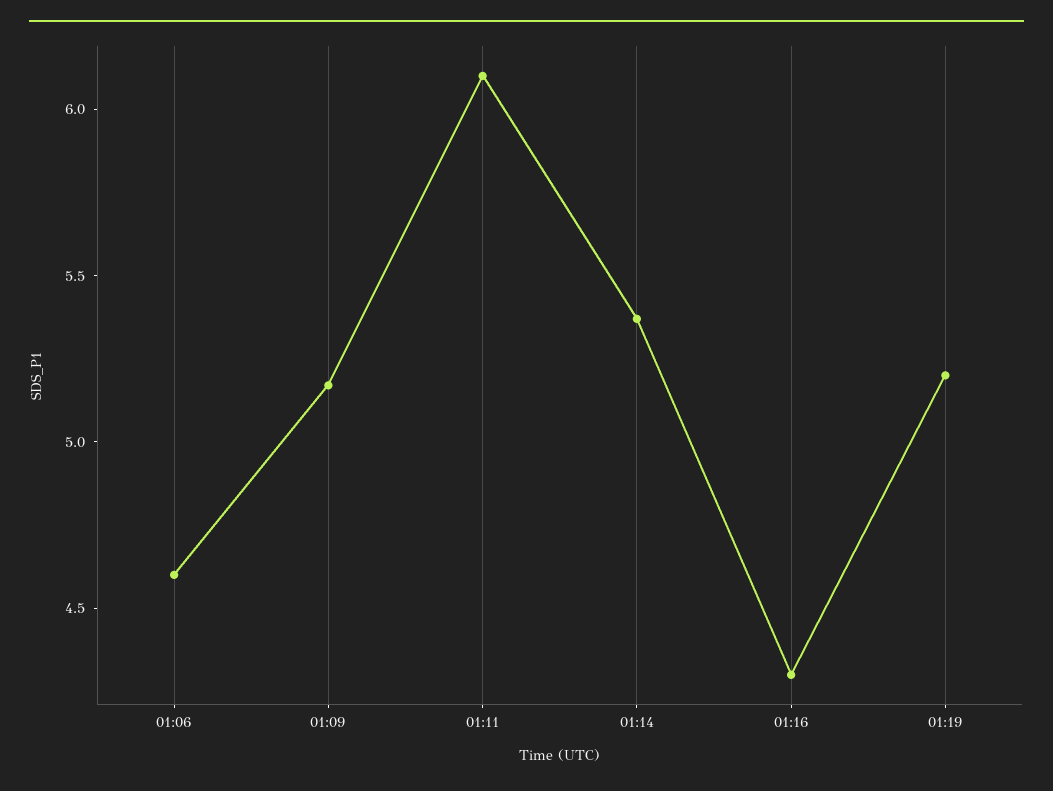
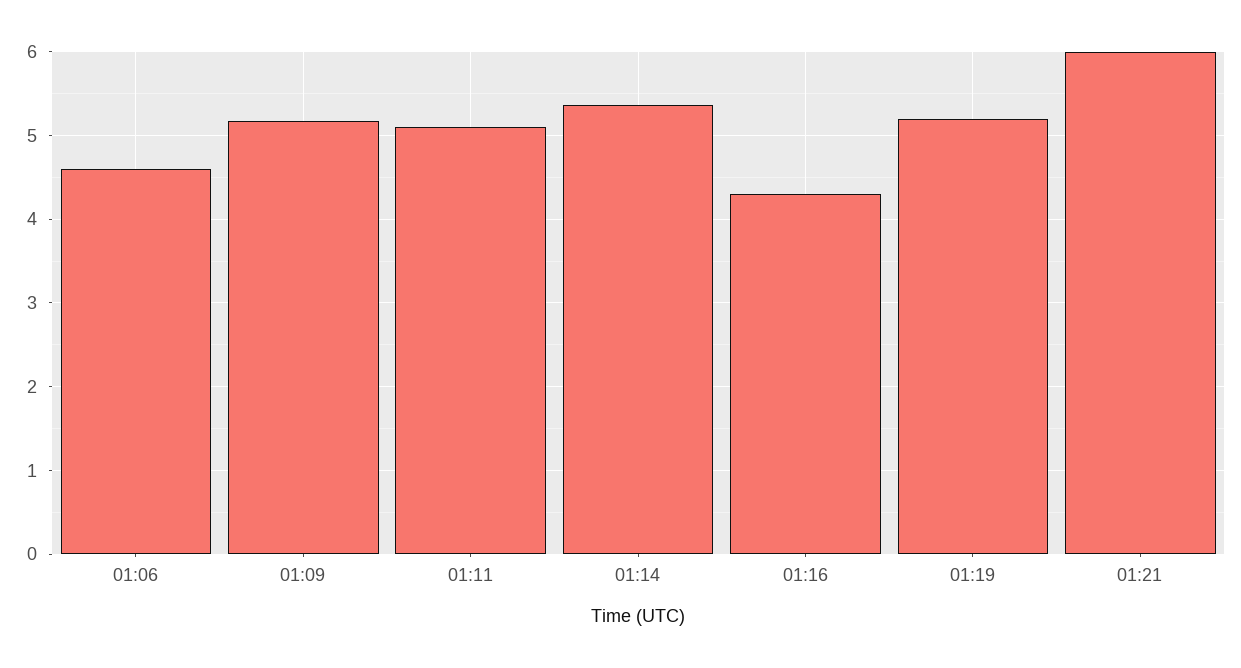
01:11: 6.1 -> 5.1
01:21: none -> 6

